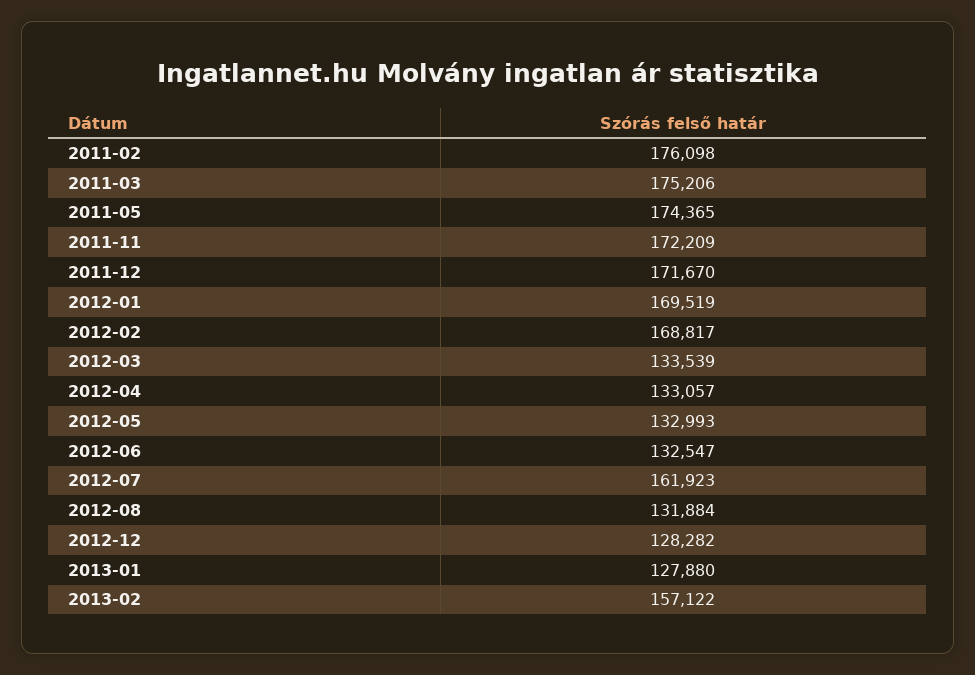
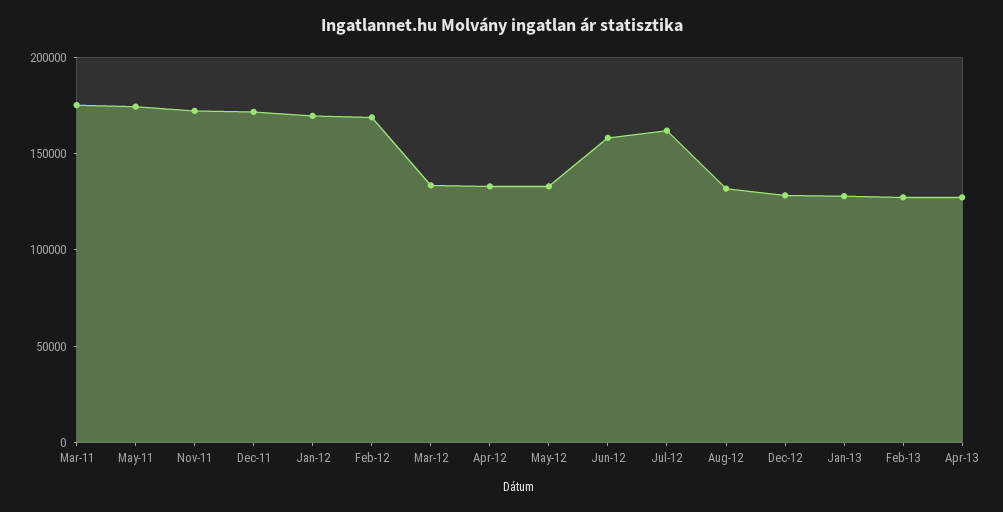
2011-02: 176098 -> none
2012-06: 132547 -> 160000
2013-02: 157122 -> 130000
Apr-13: none -> 130000

